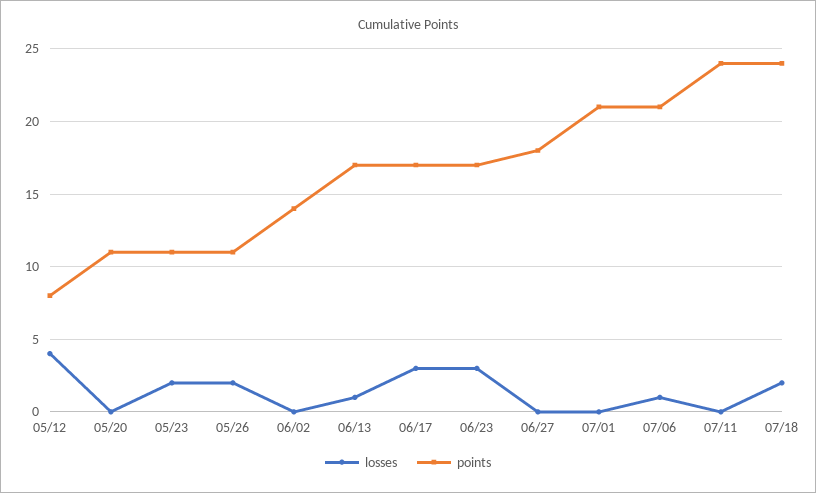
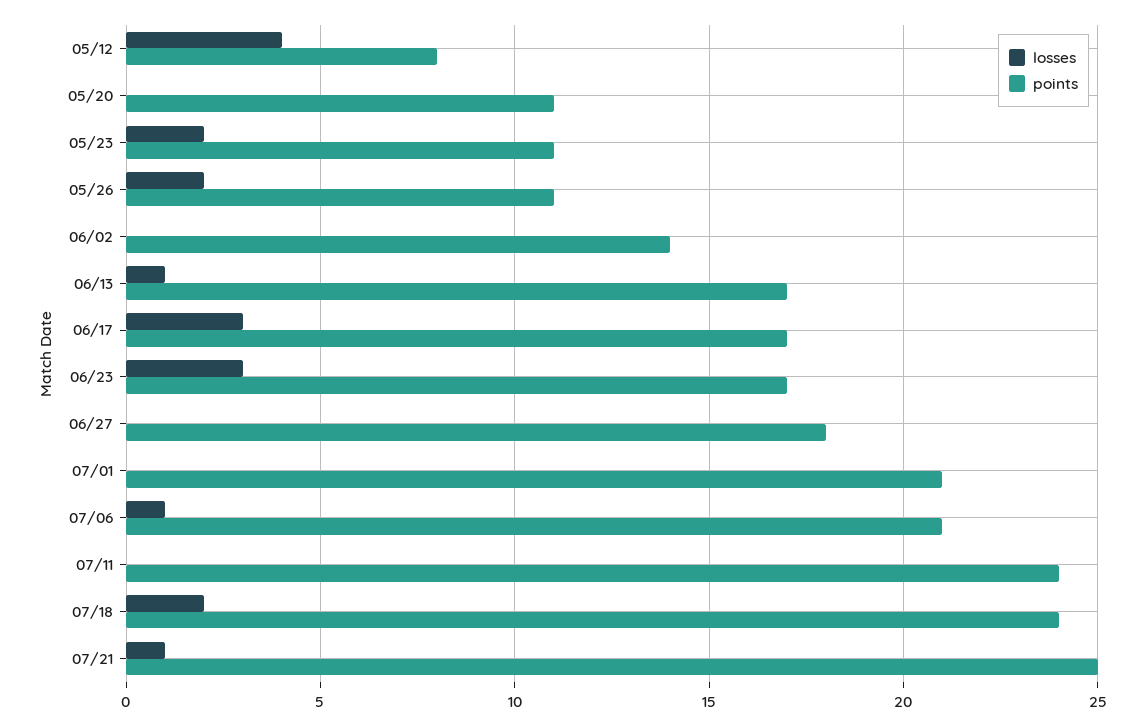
losses, 07/21: none -> 1
points, 07/21: none -> 25

